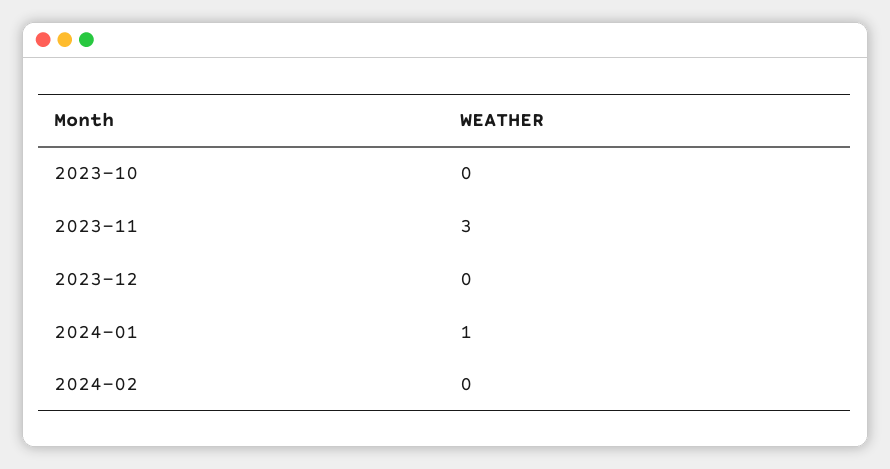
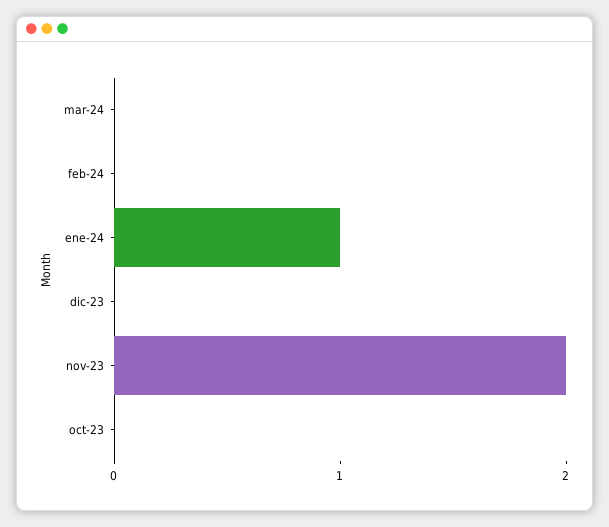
2023-11: 3 -> 2
mar-24: none -> 0

